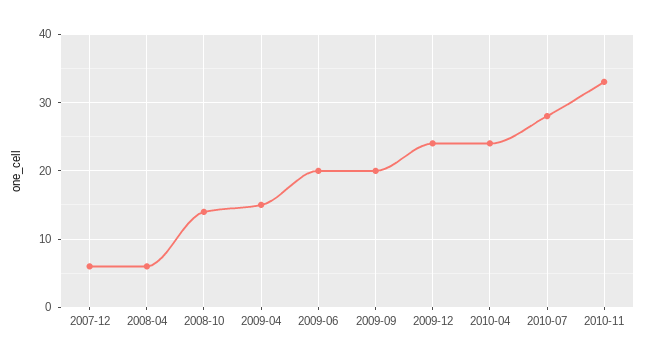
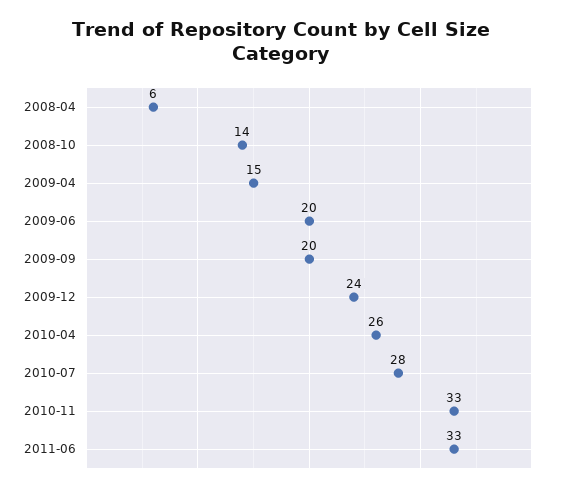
2007-12: 6 -> none
2010-04: 24 -> 26
2011-06: none -> 33

